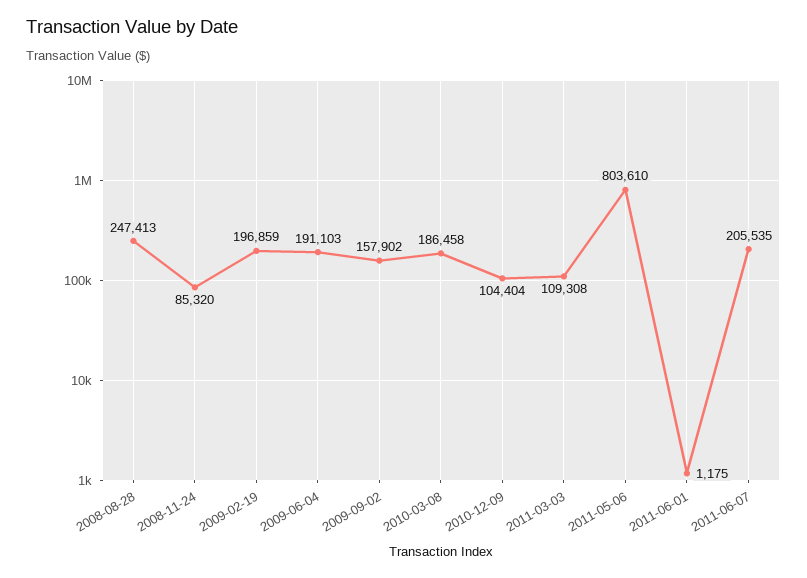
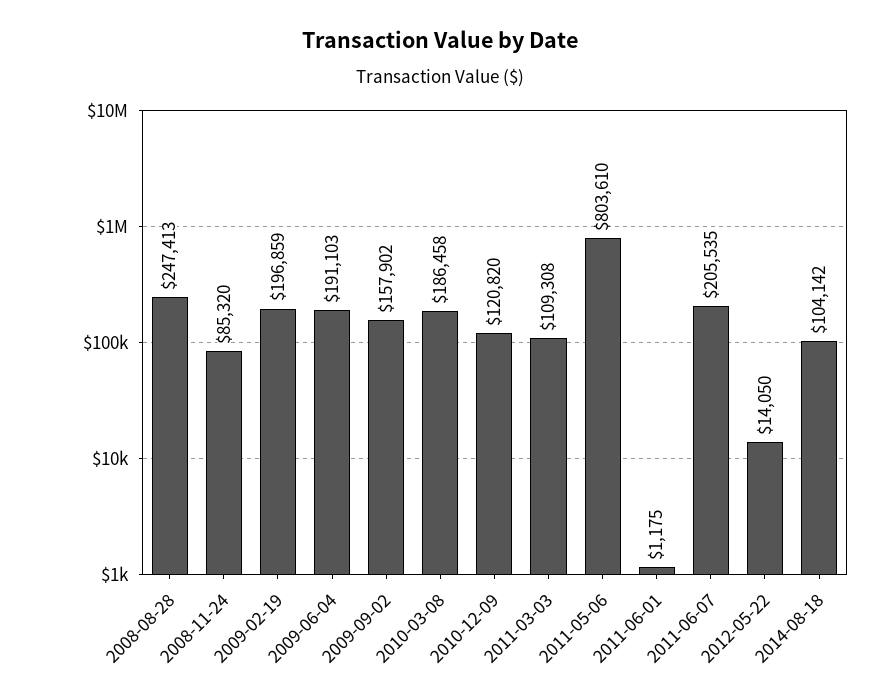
2010-12-09: 104404 -> 120820
2012-05-22: none -> 14050
2014-08-18: none -> 104142

